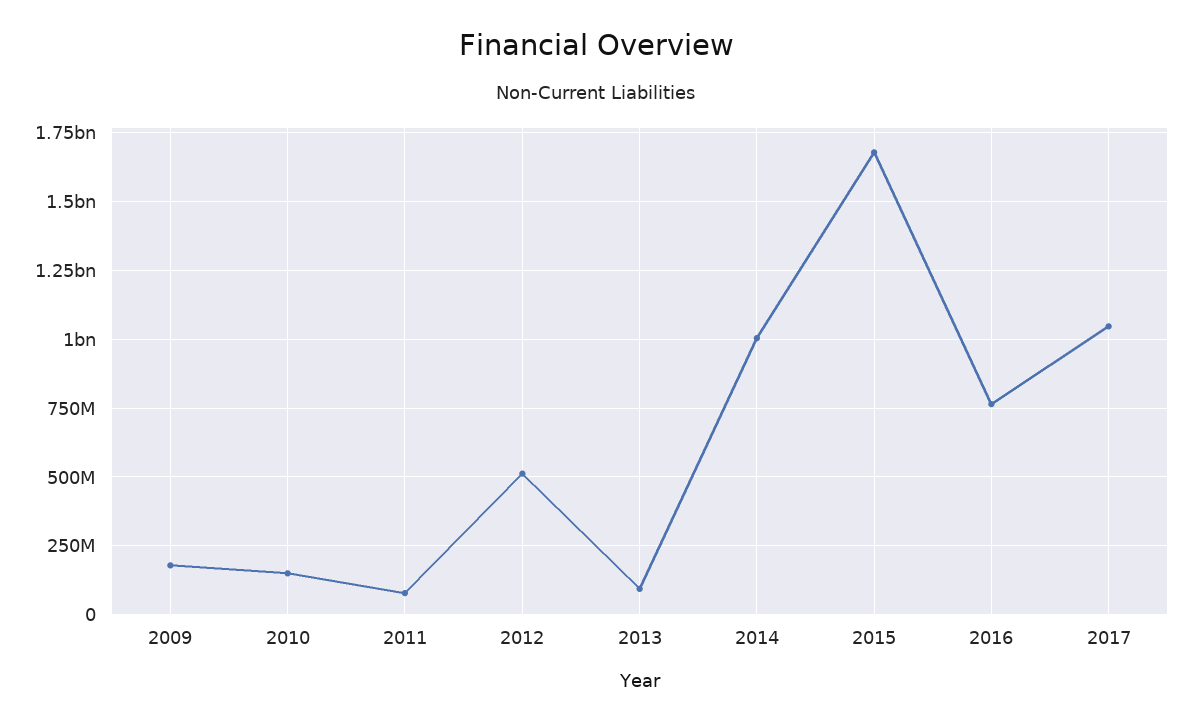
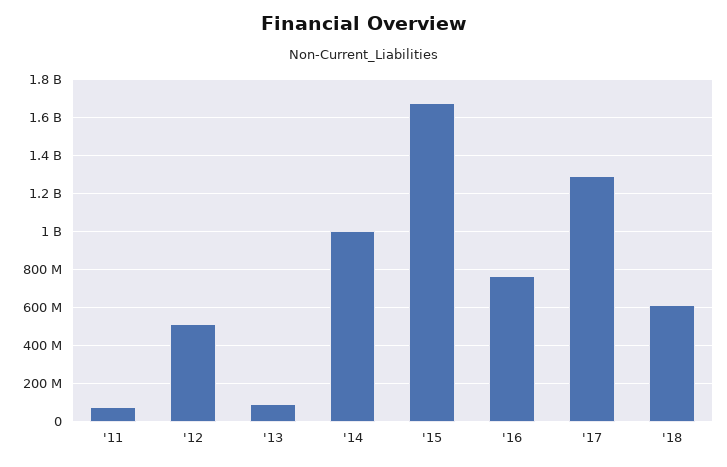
2009: 175000000 -> none
2010: 150000000 -> none
2017: 1050000000 -> 1300000000
'18: none -> 600000000

